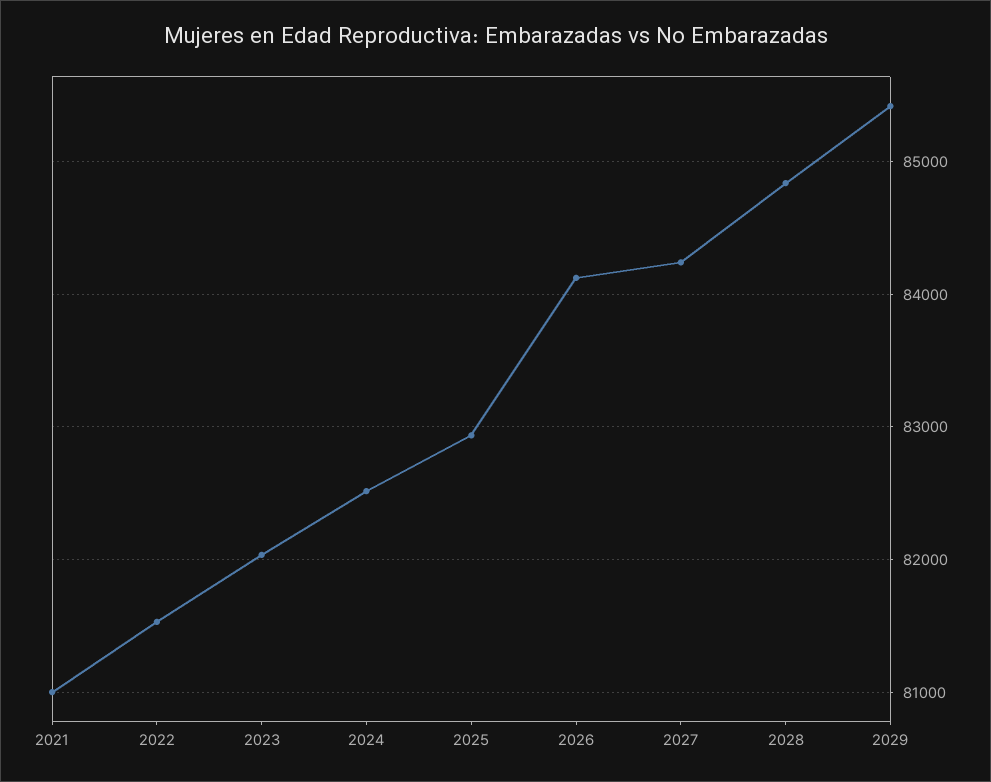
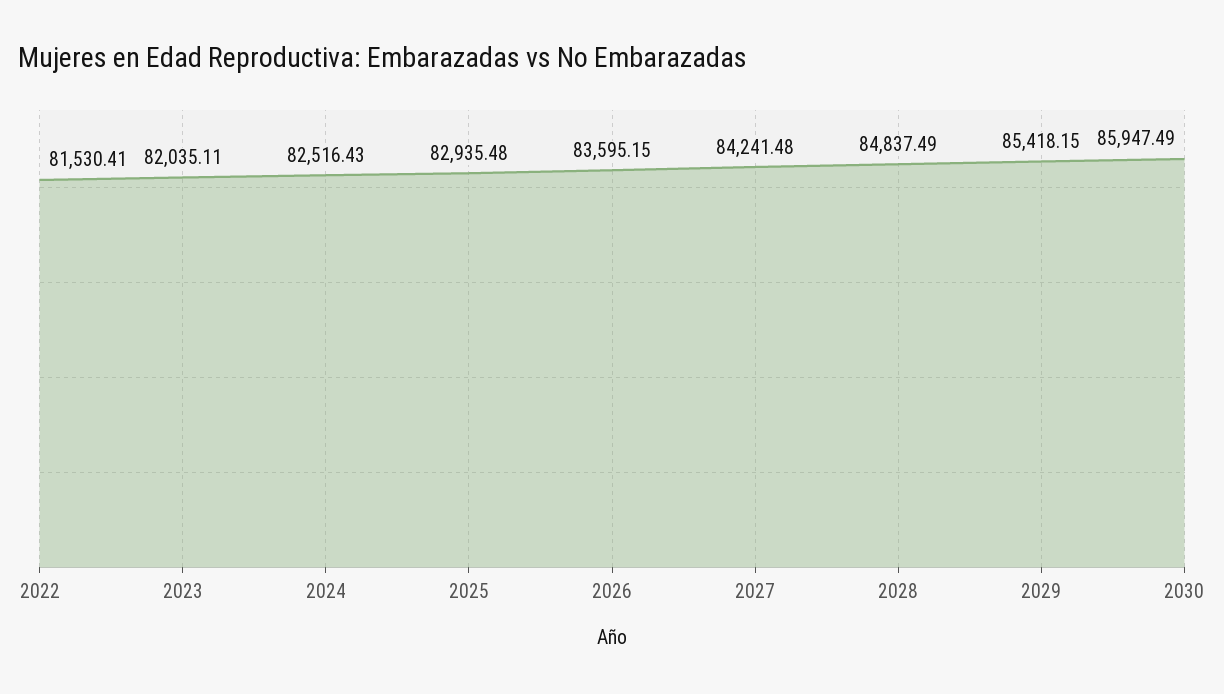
2021: 81000 -> none
2026: 84100 -> 83595.15
2030: none -> 85947.49

